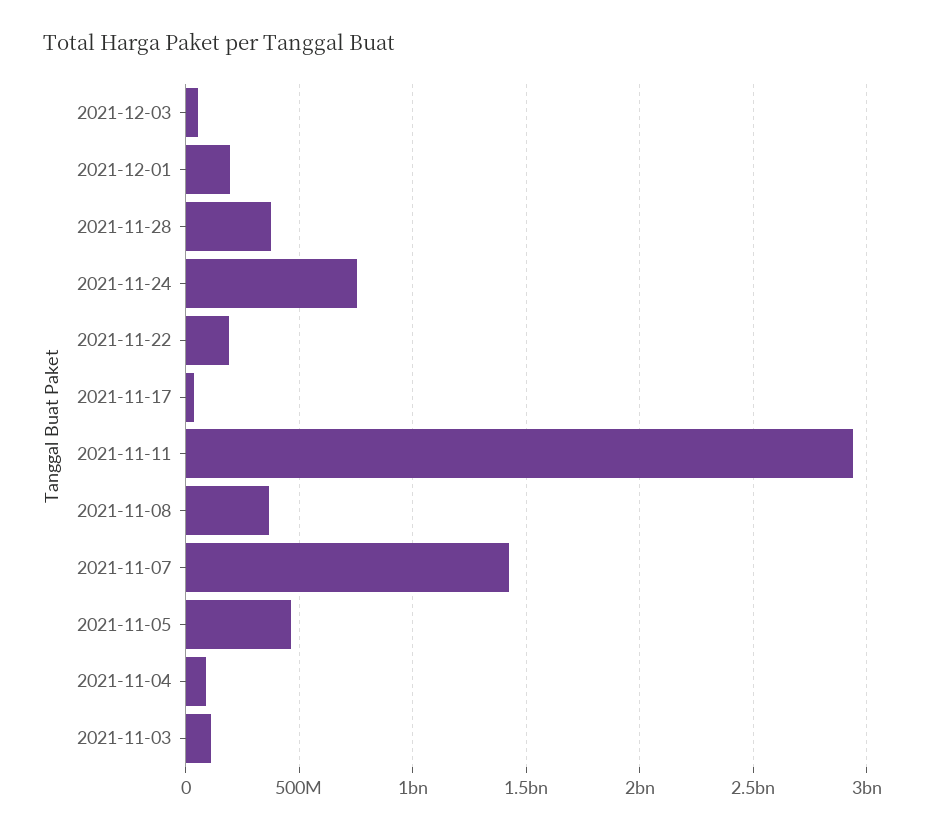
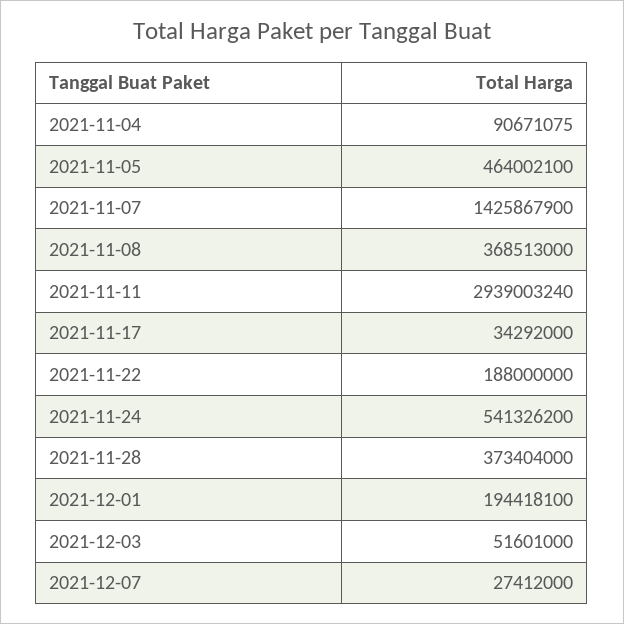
2021-11-24: 750000000 -> 541326200
2021-11-03: 100000000 -> none
2021-12-07: none -> 27412000

